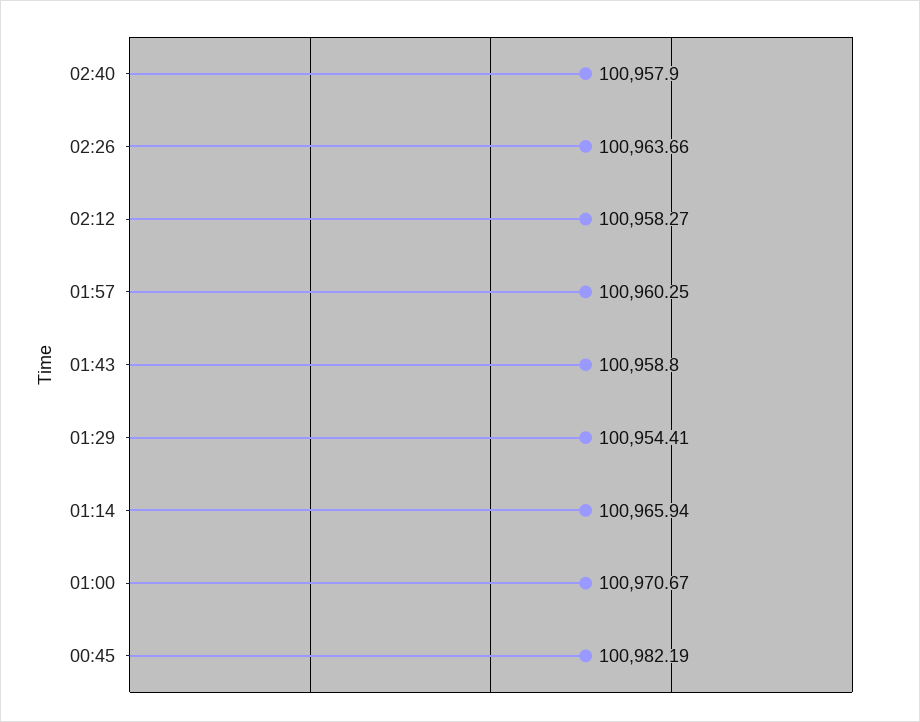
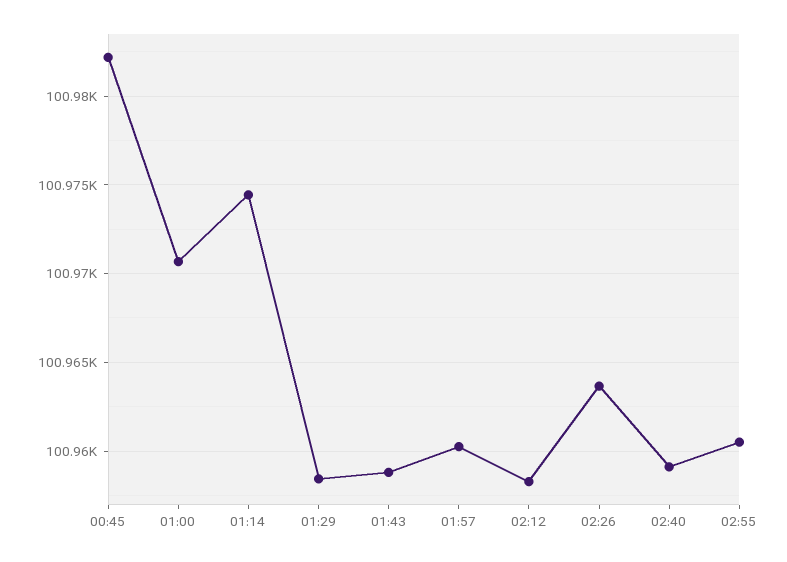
02:40: 100957.9 -> 100959
01:29: 100954.41 -> 100958.5
01:14: 100965.94 -> 100974.5
02:55: none -> 100960.5

